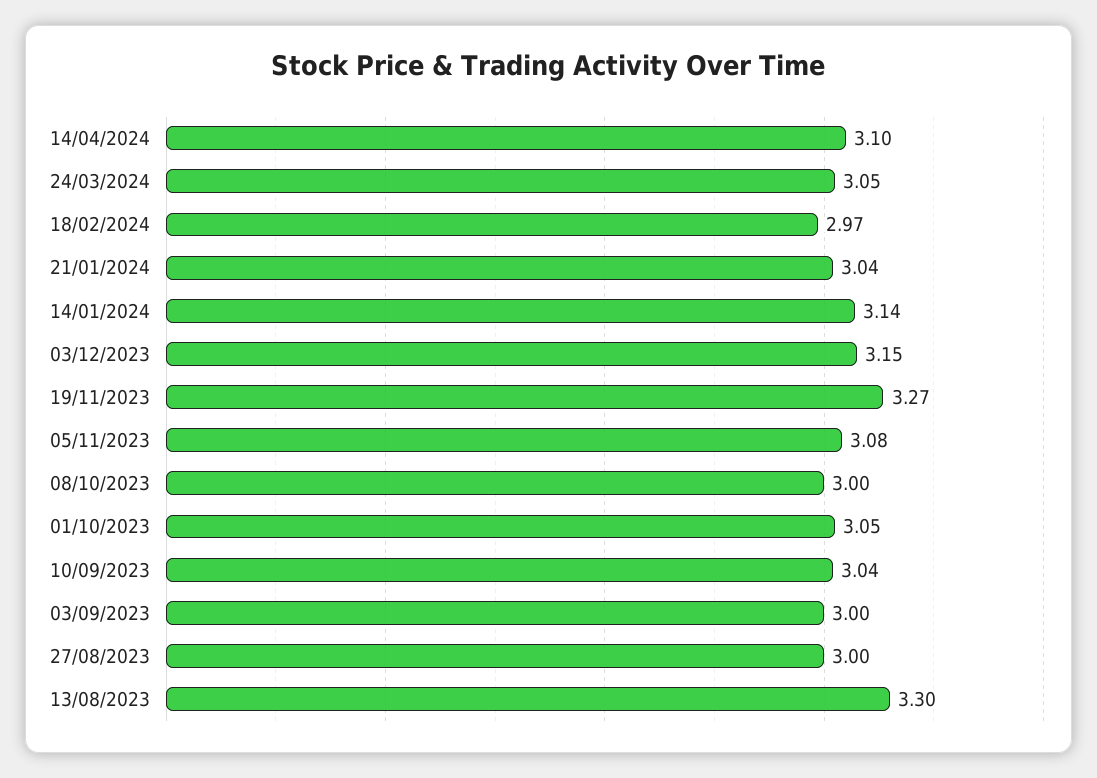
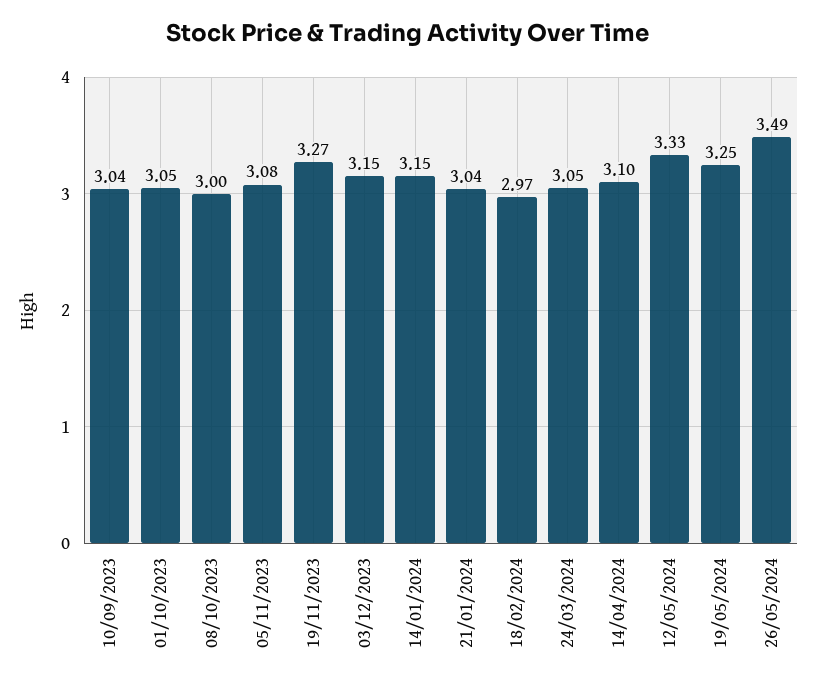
14/01/2024: 3.14 -> 3.15
03/09/2023: 3 -> none
27/08/2023: 3 -> none
13/08/2023: 3.3 -> none
12/05/2024: none -> 3.33
19/05/2024: none -> 3.25
26/05/2024: none -> 3.49

